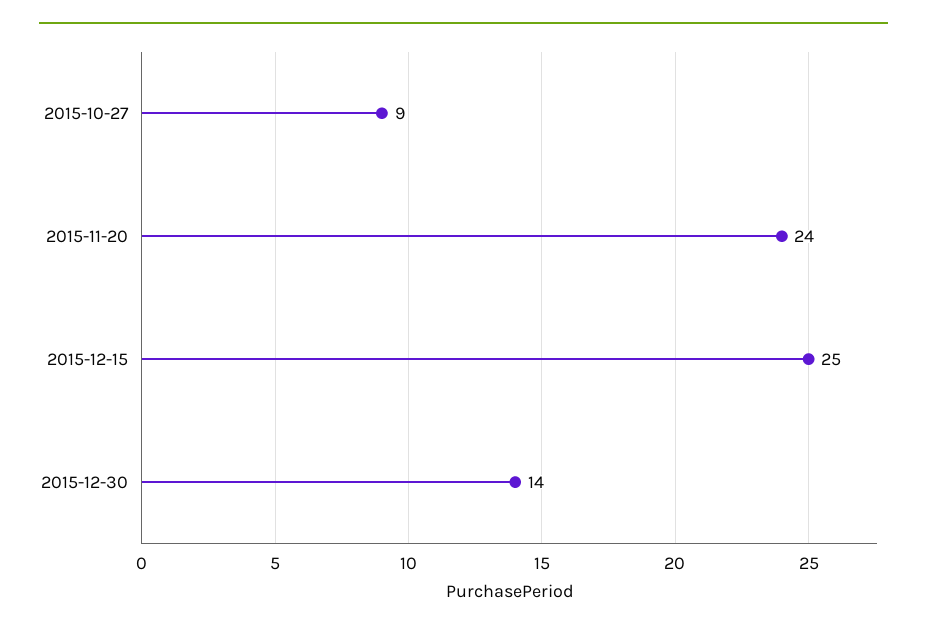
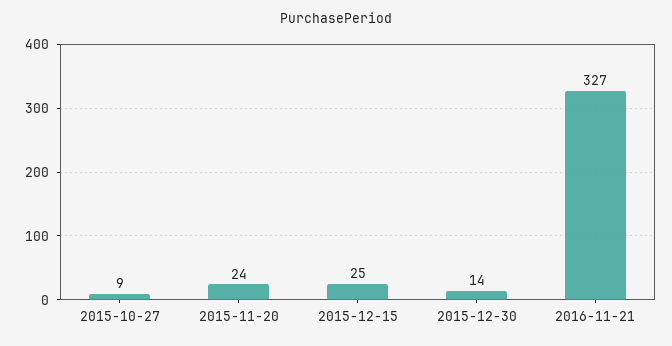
2016-11-21: none -> 327

